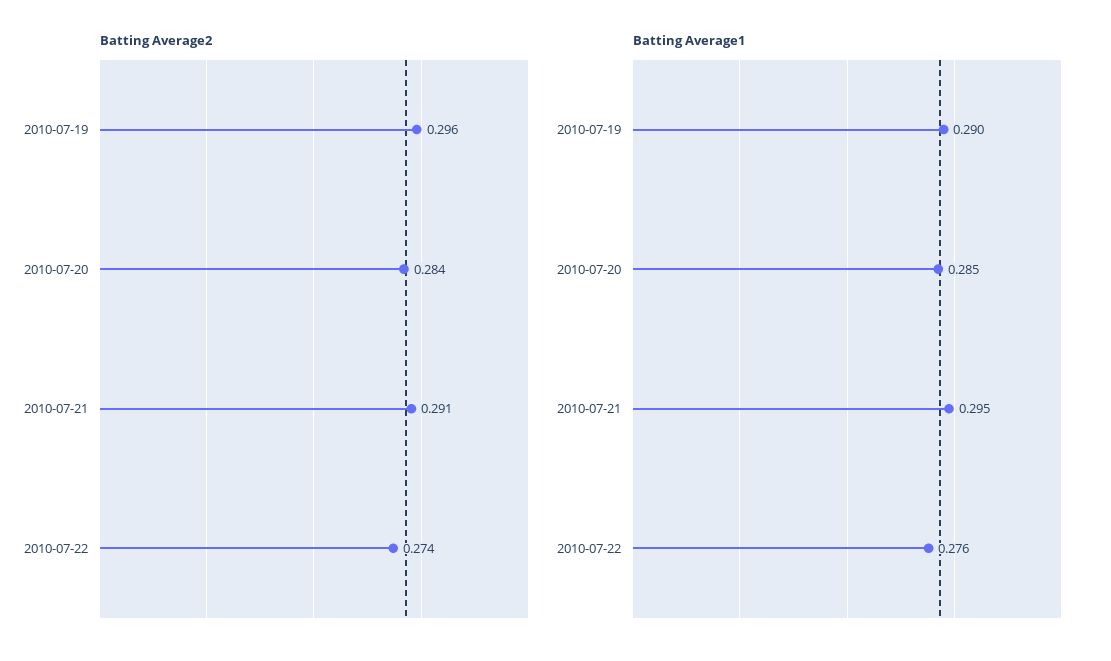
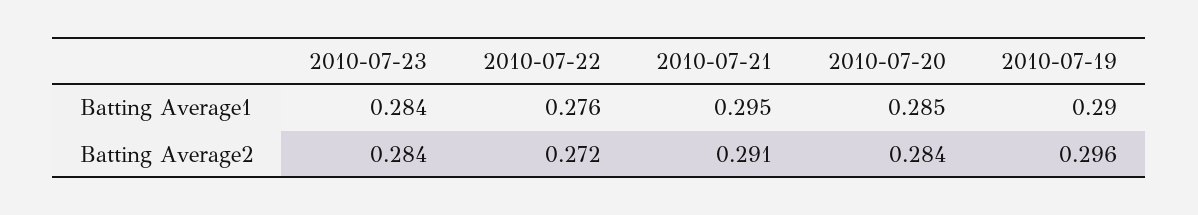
Batting Average2, 2010-07-22: 0.274 -> 0.272
Batting Average1, 2010-07-23: none -> 0.284
Batting Average2, 2010-07-23: none -> 0.284

